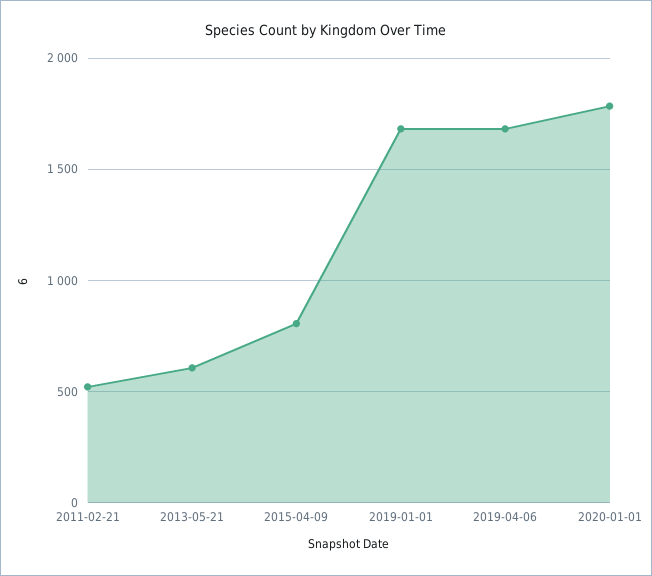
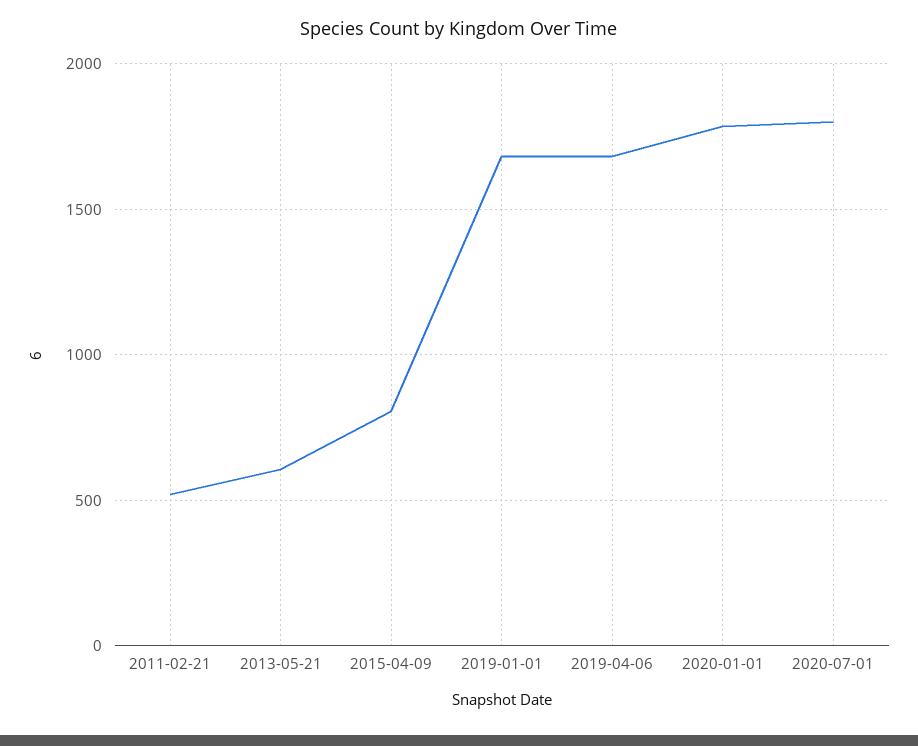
2020-07-01: none -> 1800

